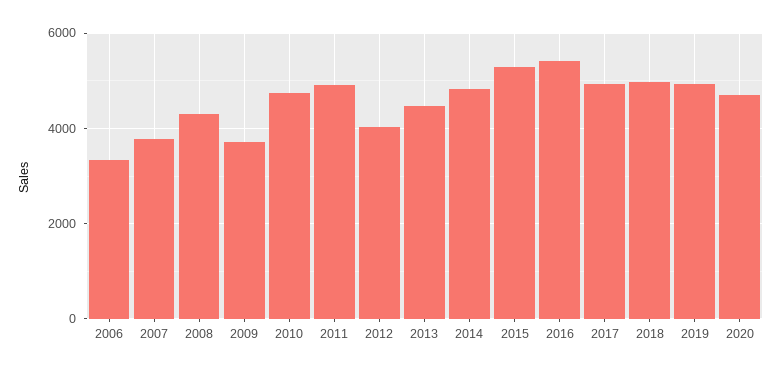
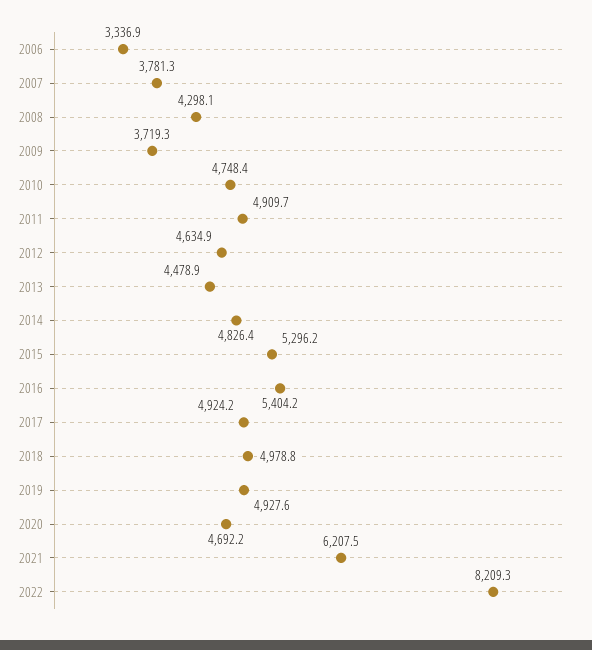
2012: 4000 -> 4634.9
2021: none -> 6207.5
2022: none -> 8209.3

